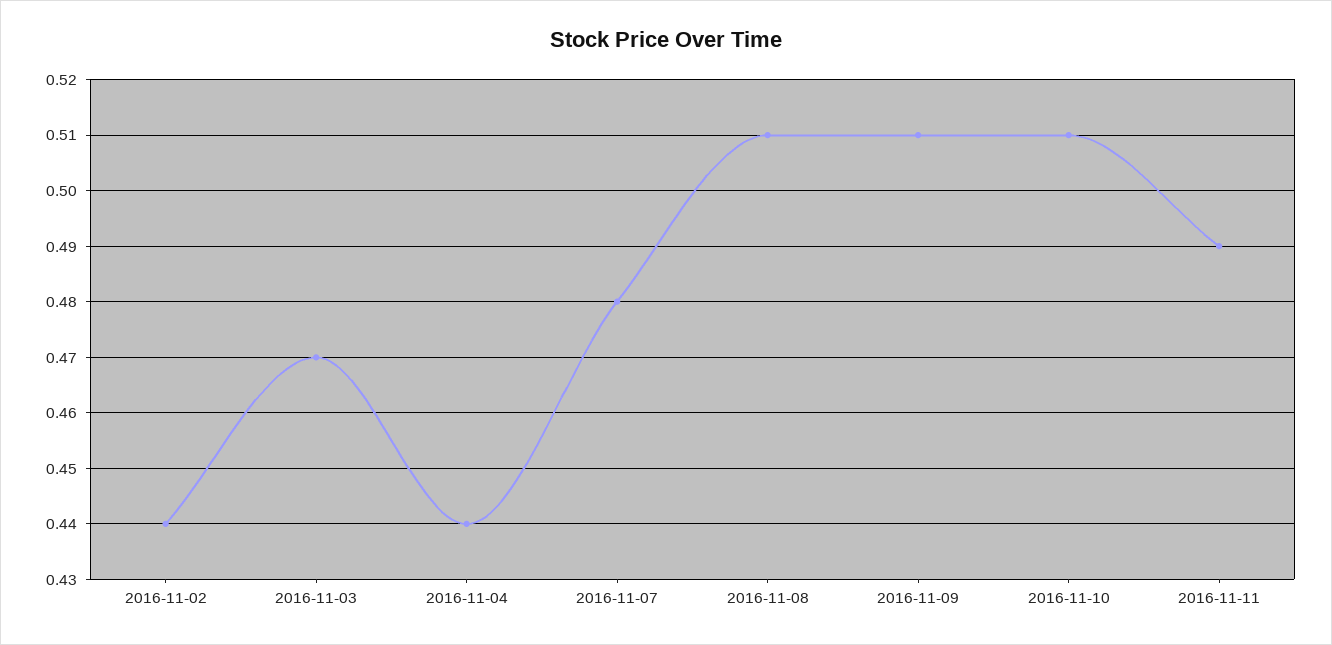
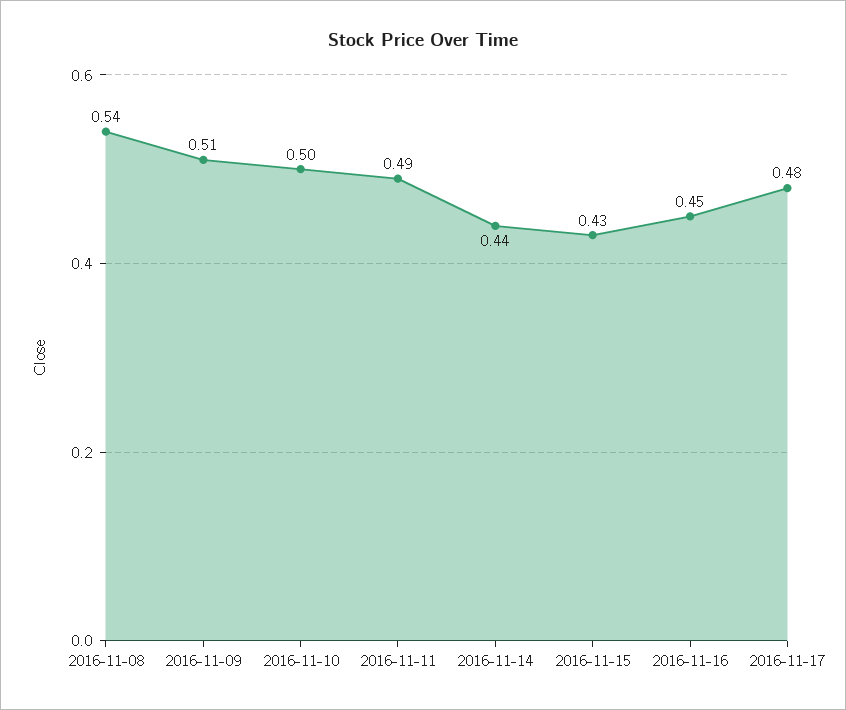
2016-11-02: 0.44 -> none
2016-11-03: 0.47 -> none
2016-11-04: 0.44 -> none
2016-11-07: 0.48 -> none
2016-11-08: 0.51 -> 0.54
2016-11-10: 0.51 -> 0.5
2016-11-14: none -> 0.44
2016-11-15: none -> 0.43
2016-11-16: none -> 0.45
2016-11-17: none -> 0.48

